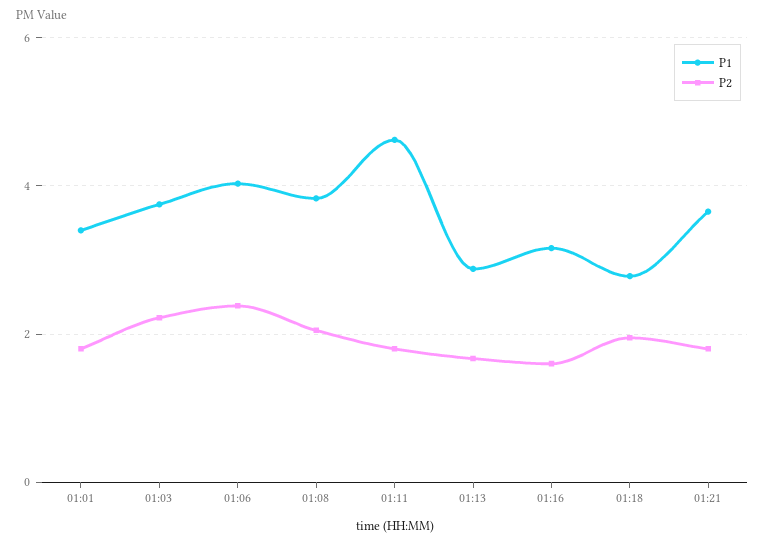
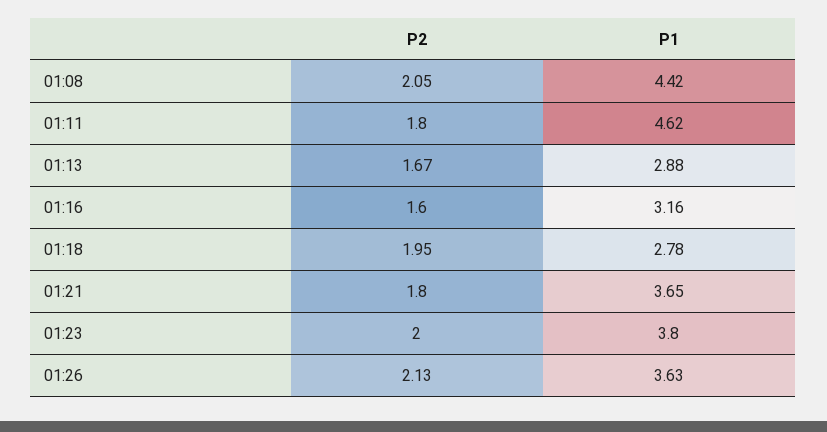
P1, 01:01: 3.4 -> none
P2, 01:01: 1.8 -> none
P1, 01:03: 3.8 -> none
P2, 01:03: 2.2 -> none
P1, 01:06: 4 -> none
P2, 01:06: 2.4 -> none
P1, 01:08: 3.8 -> 4.42
P2, 01:23: none -> 2
P1, 01:23: none -> 3.8
P2, 01:26: none -> 2.13
P1, 01:26: none -> 3.63

